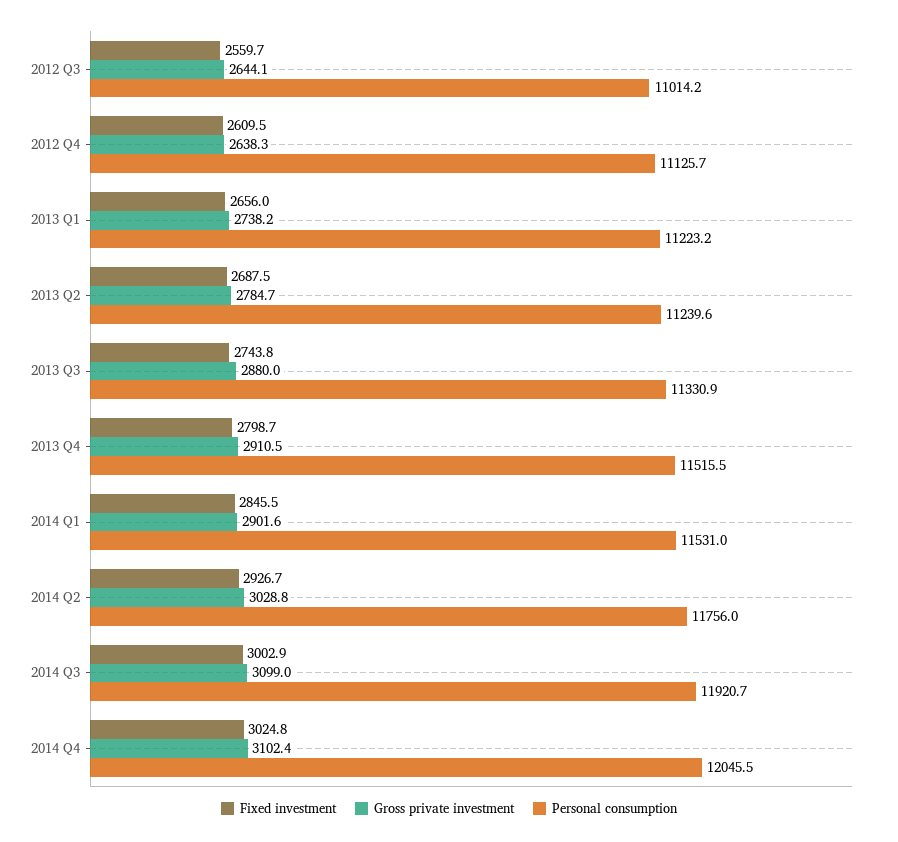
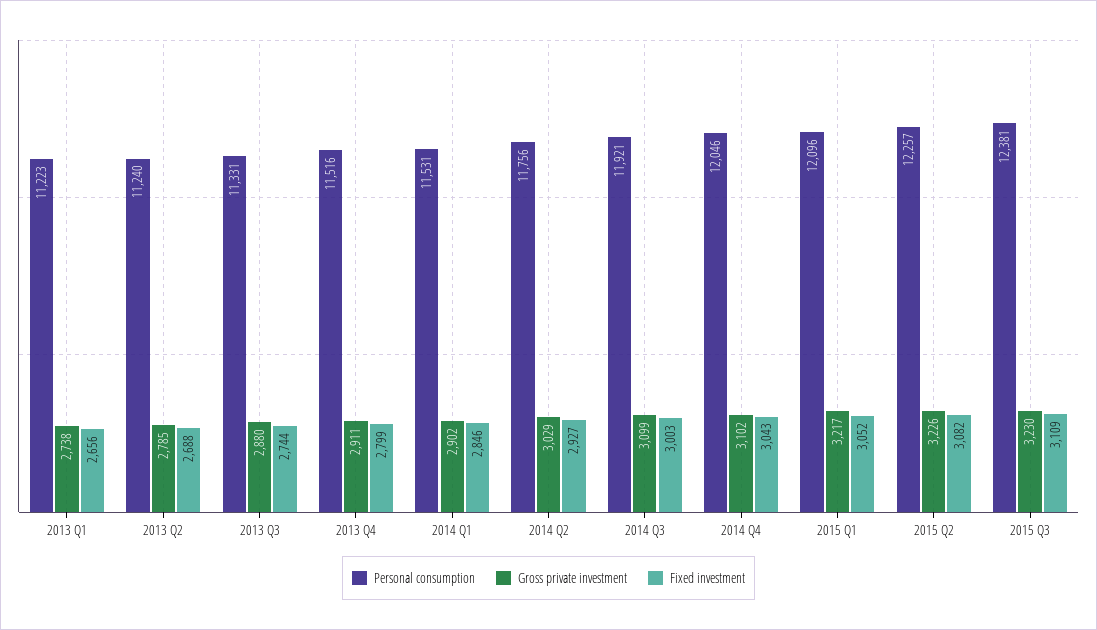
Fixed investment, 2012 Q3: 2559.7 -> none
Gross private investment, 2012 Q3: 2644.1 -> none
Personal consumption, 2012 Q3: 11014.2 -> none
Fixed investment, 2012 Q4: 2609.5 -> none
Gross private investment, 2012 Q4: 2638.3 -> none
Personal consumption, 2012 Q4: 11125.7 -> none
Fixed investment, 2014 Q4: 3024.8 -> 3043
Personal consumption, 2015 Q1: none -> 12096
Gross private investment, 2015 Q1: none -> 3217
Fixed investment, 2015 Q1: none -> 3052
Personal consumption, 2015 Q2: none -> 12257
Gross private investment, 2015 Q2: none -> 3226
Fixed investment, 2015 Q2: none -> 3082
Personal consumption, 2015 Q3: none -> 12381
Gross private investment, 2015 Q3: none -> 3230
Fixed investment, 2015 Q3: none -> 3109

